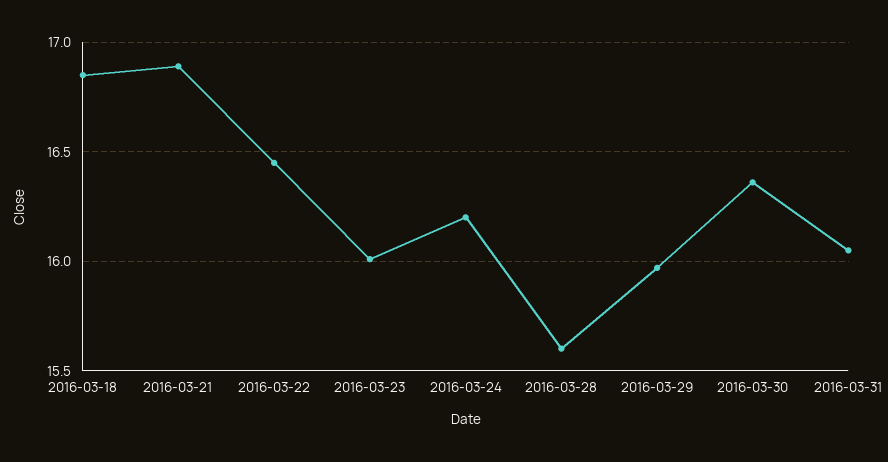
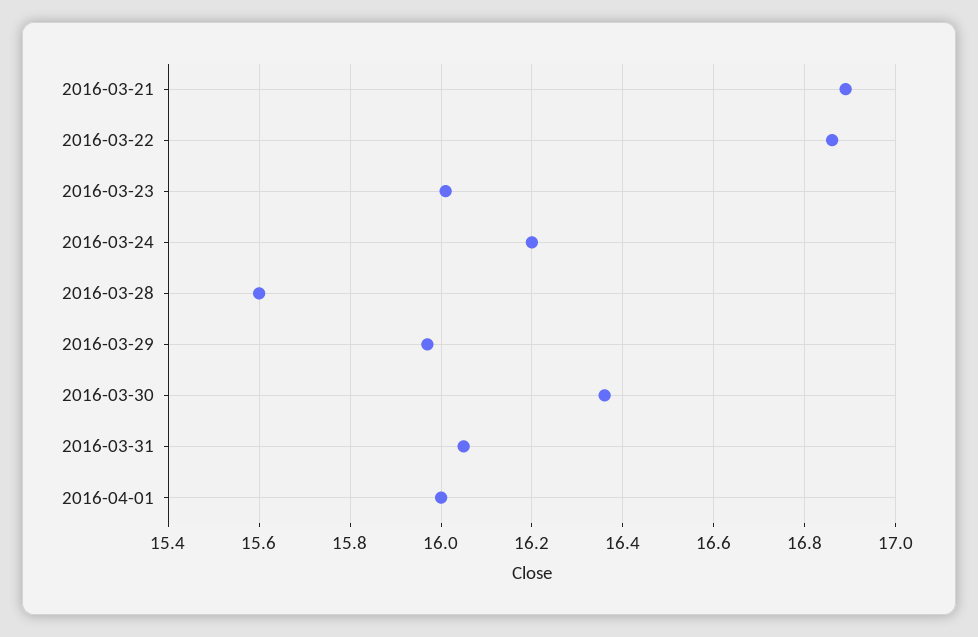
2016-03-18: 16.85 -> none
2016-03-22: 16.45 -> 16.85
2016-04-01: none -> 16

